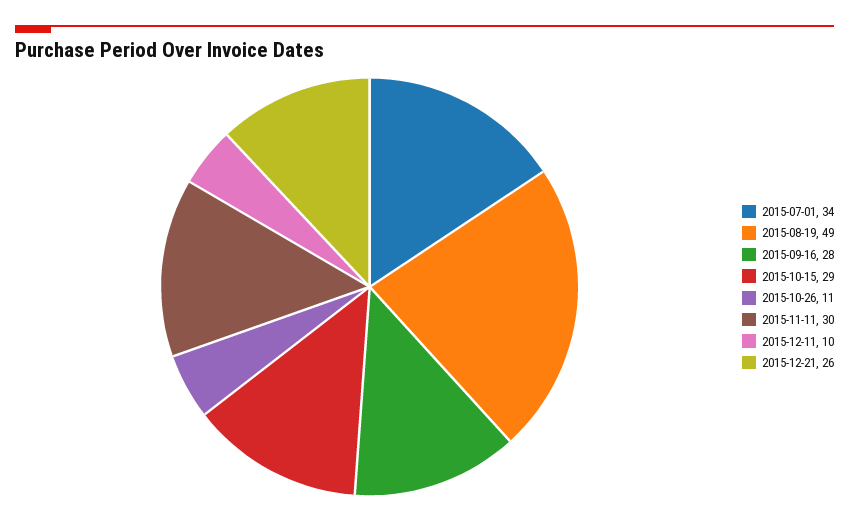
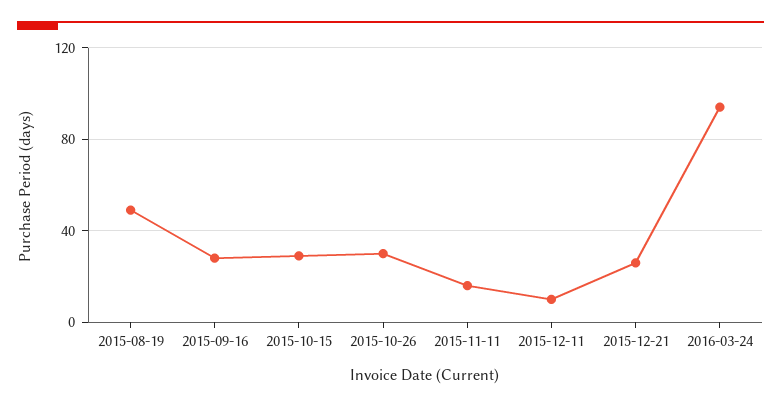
2015-07-01: 34 -> none
2015-10-26: 11 -> 30
2015-11-11: 30 -> 15
2016-03-24: none -> 95

